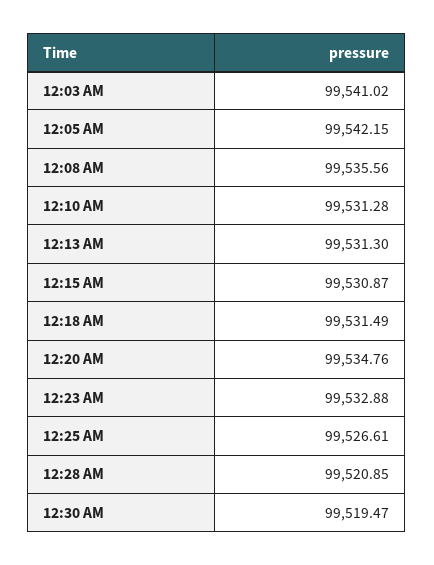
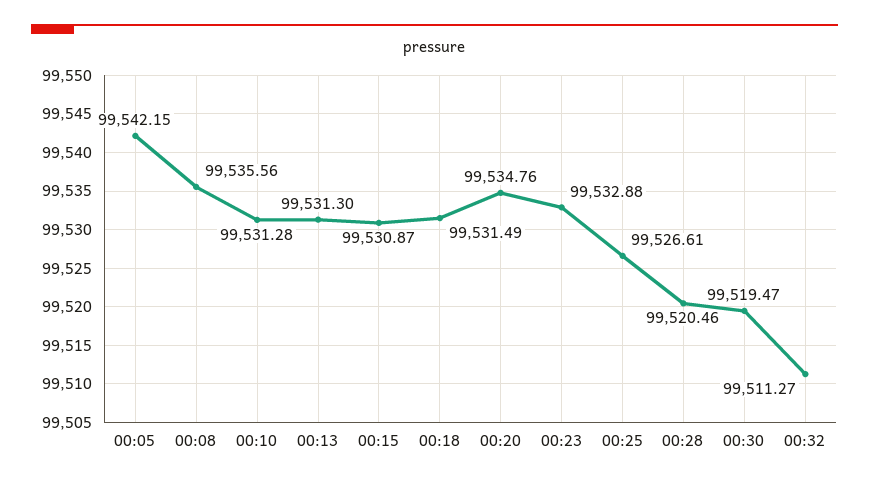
12:03 AM: 99541.02 -> none
12:28 AM: 99520.85 -> 99520.46
00:32: none -> 99511.27

